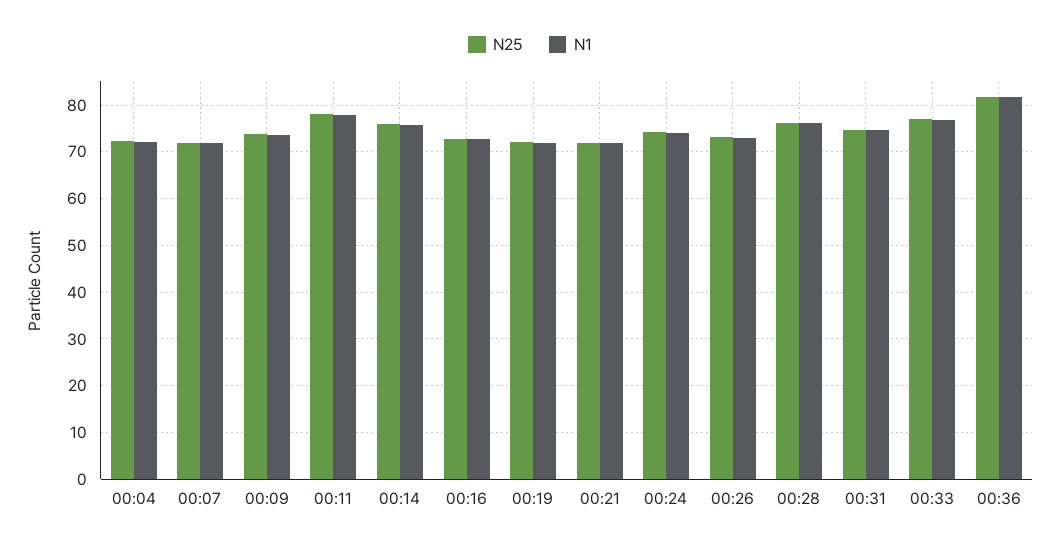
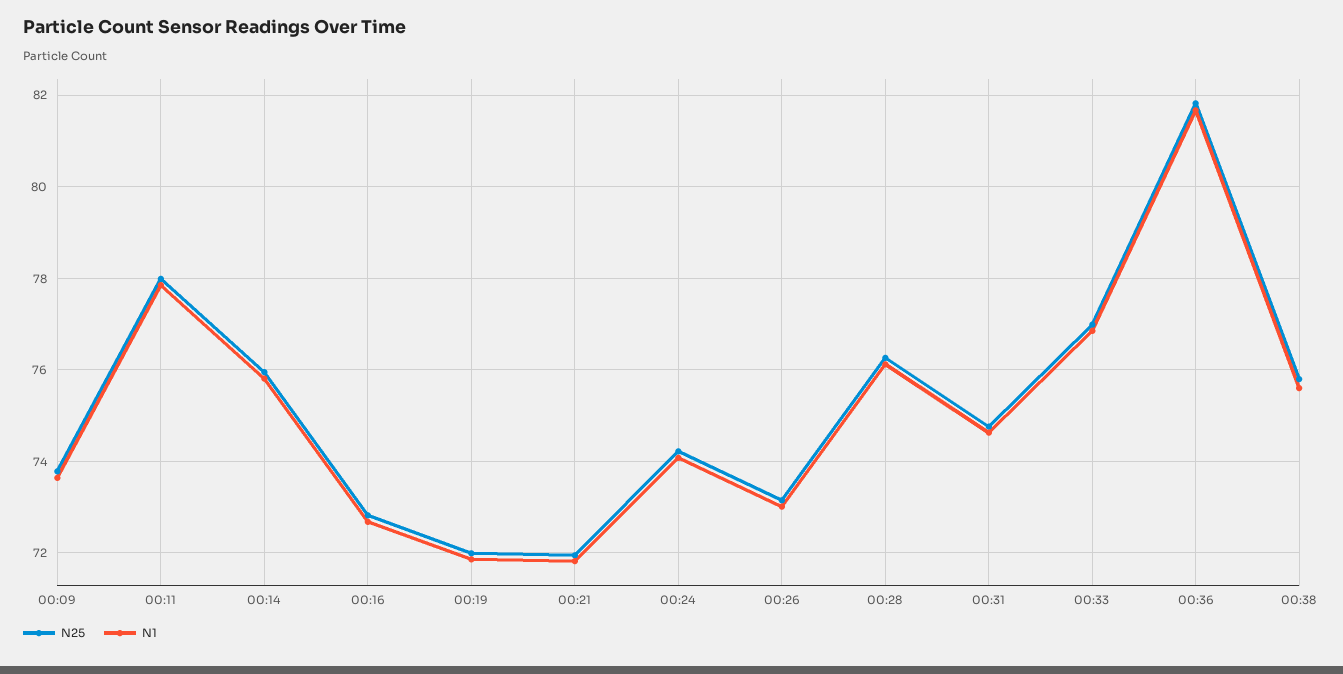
N25, 00:04: 72 -> none
N1, 00:04: 72 -> none
N25, 00:07: 72 -> none
N1, 00:07: 72 -> none
N25, 00:38: none -> 75.8
N1, 00:38: none -> 75.6

